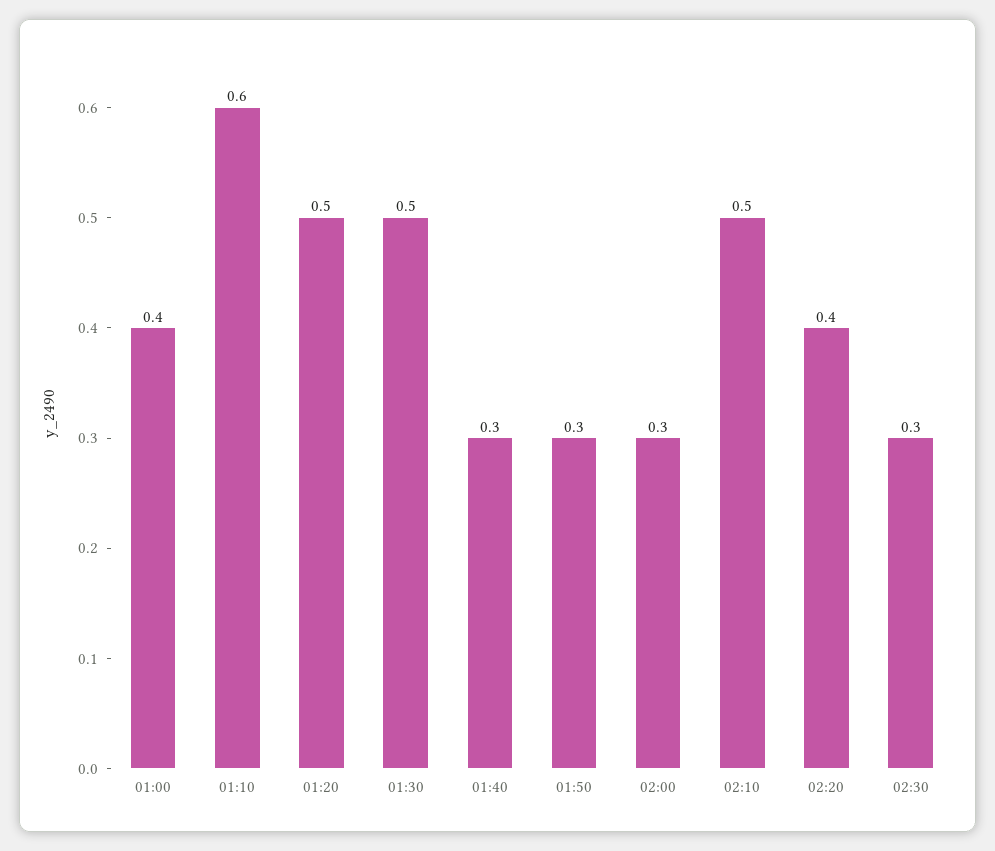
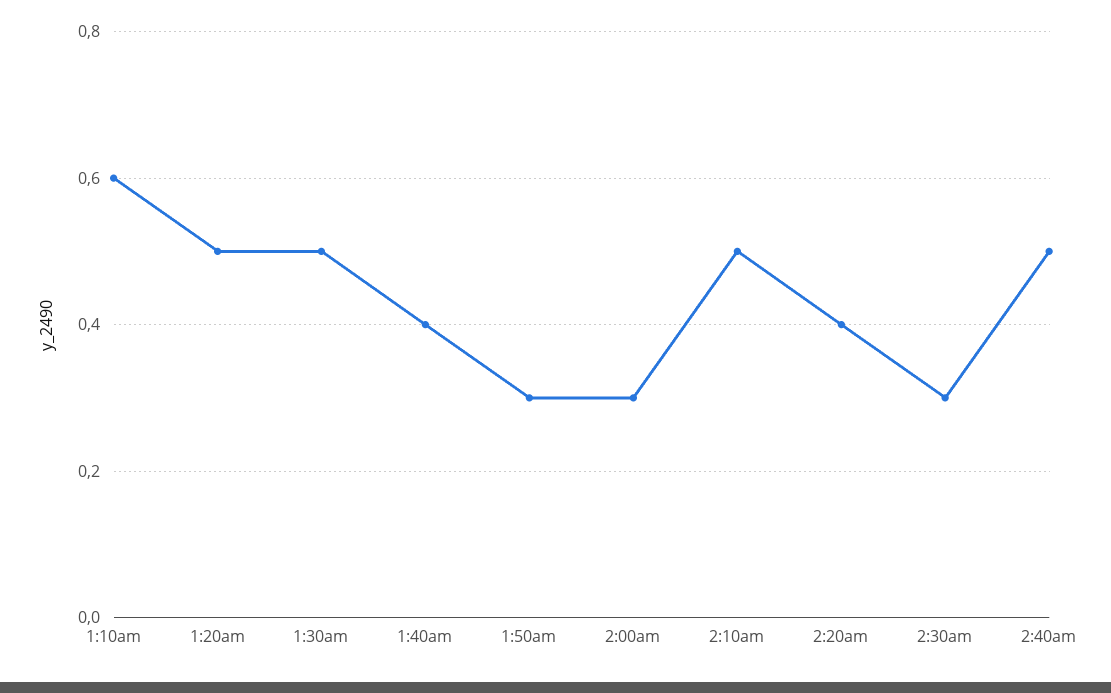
01:00: 0.4 -> none
01:40: 0.3 -> 0.4
2:40am: none -> 0.5

